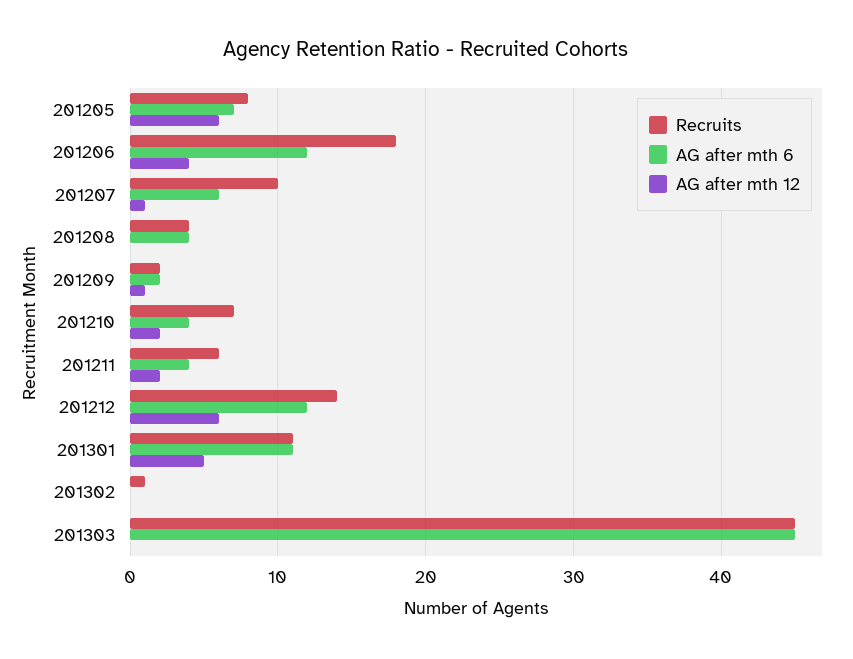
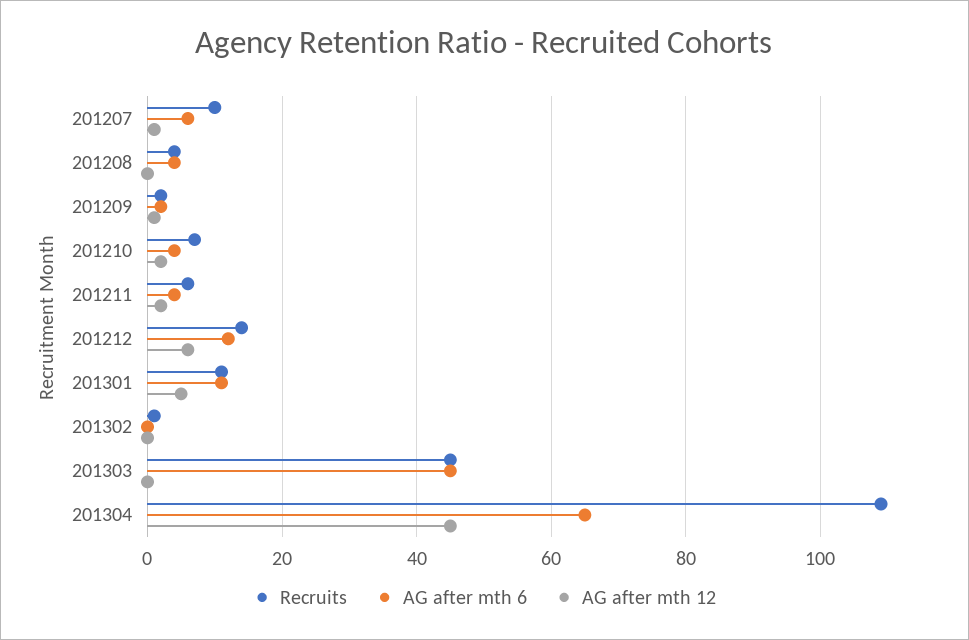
Recruits, 201205: 8 -> none
AG after mth 6, 201205: 7 -> none
AG after mth 12, 201205: 6 -> none
Recruits, 201206: 18 -> none
AG after mth 6, 201206: 12 -> none
AG after mth 12, 201206: 4 -> none
Recruits, 201304: none -> 110
AG after mth 6, 201304: none -> 65
AG after mth 12, 201304: none -> 45

